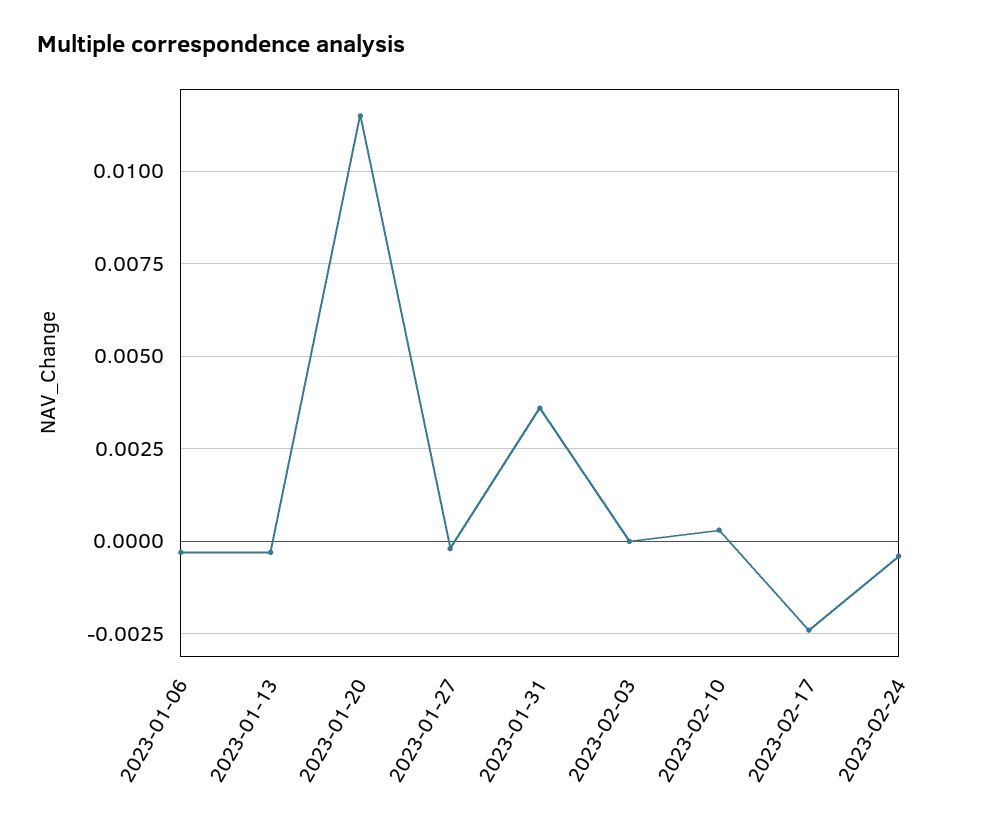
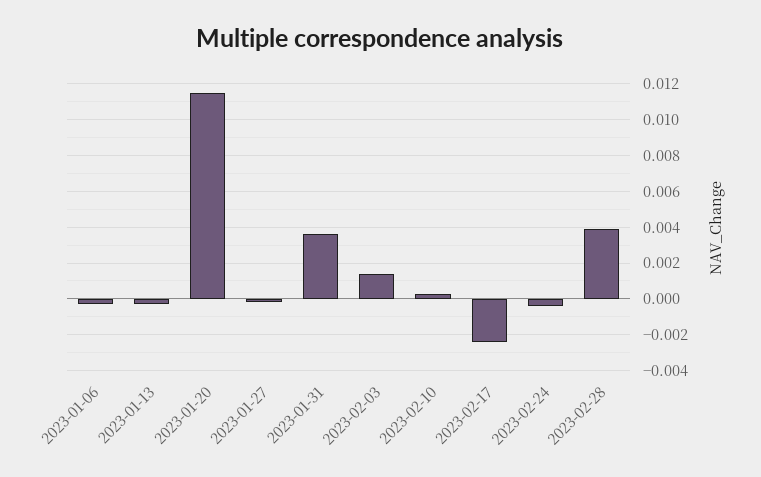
2023-02-03: 0 -> 0.0015
2023-02-28: none -> 0.004

